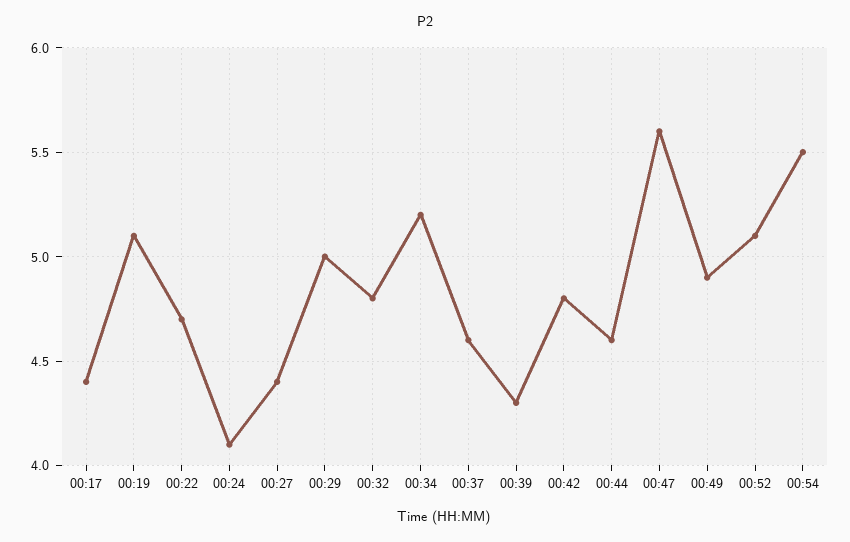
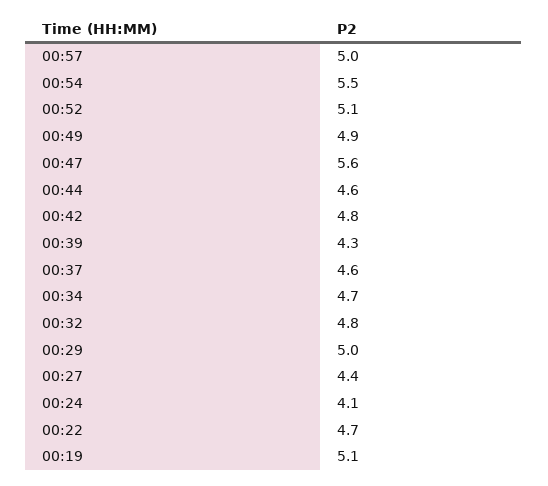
00:17: 4.4 -> none
00:34: 5.2 -> 4.7
00:57: none -> 5

